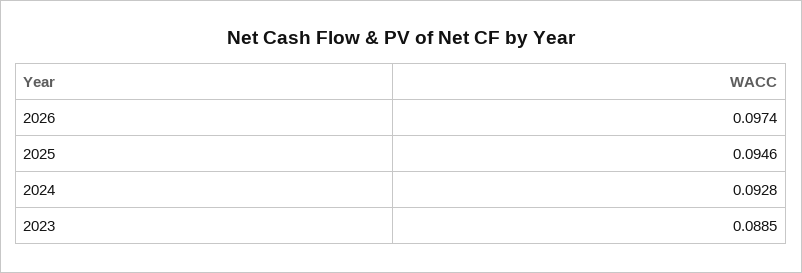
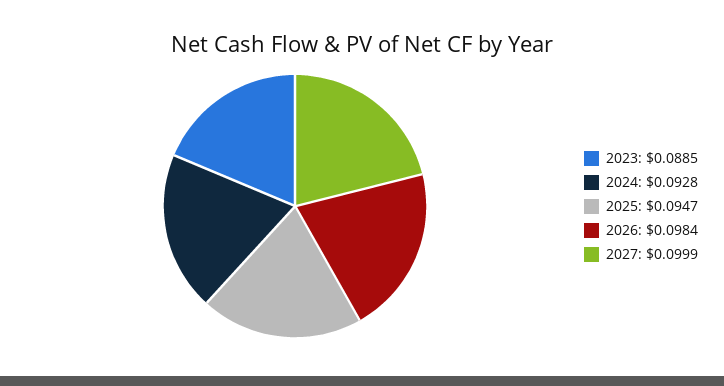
2026: 0.0974 -> 0.0984
2025: 0.0946 -> 0.0947
2027: none -> 0.0999

